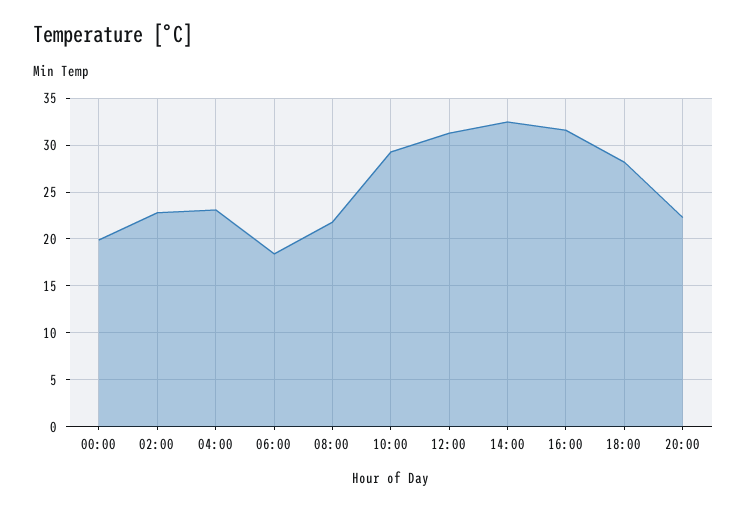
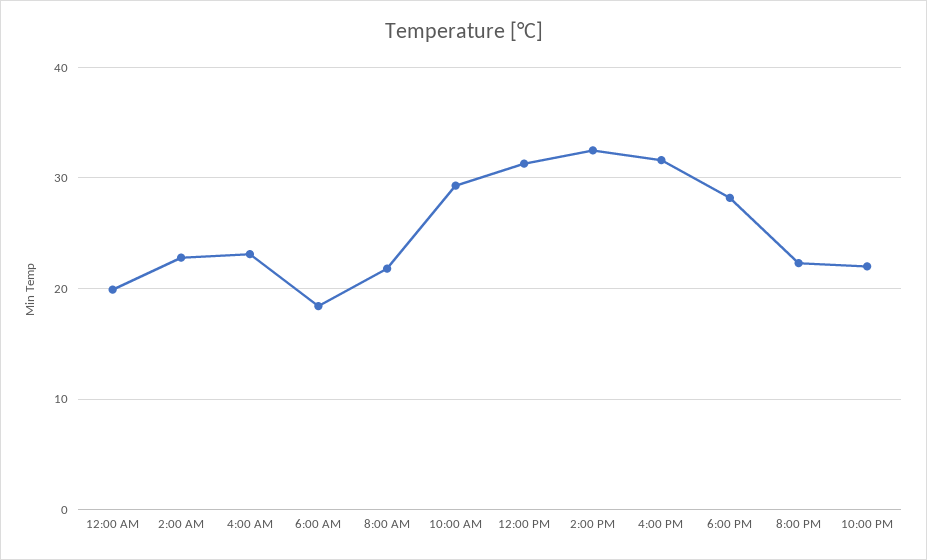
10:00 PM: none -> 22

